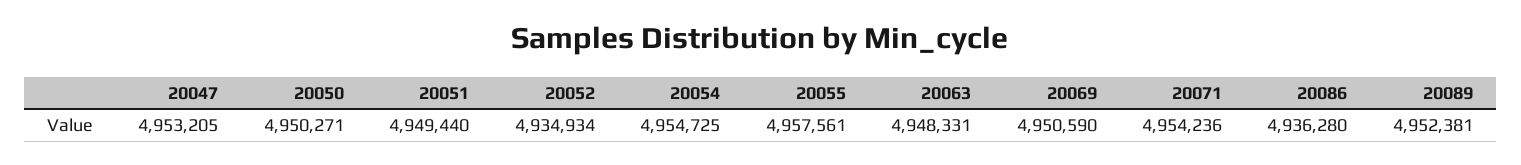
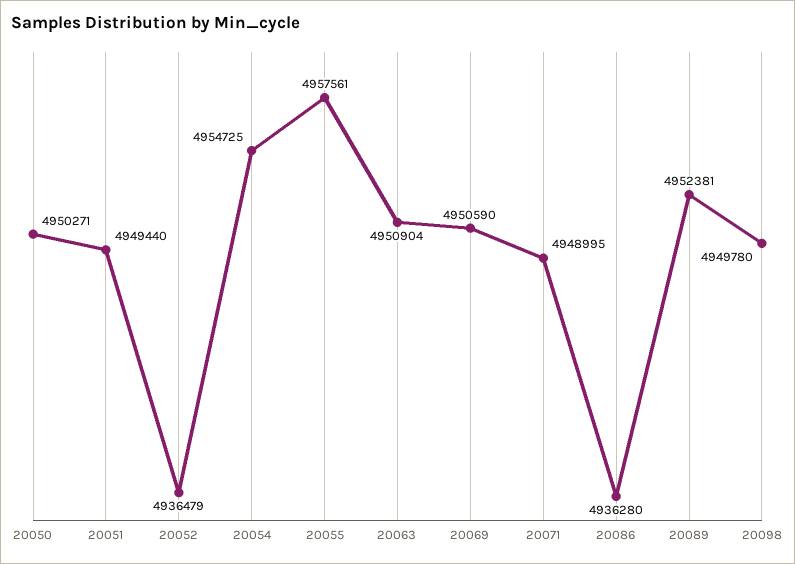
20047: 4953205 -> none
20052: 4934934 -> 4936479
20063: 4948331 -> 4950904
20071: 4954236 -> 4948995
20098: none -> 4949780

